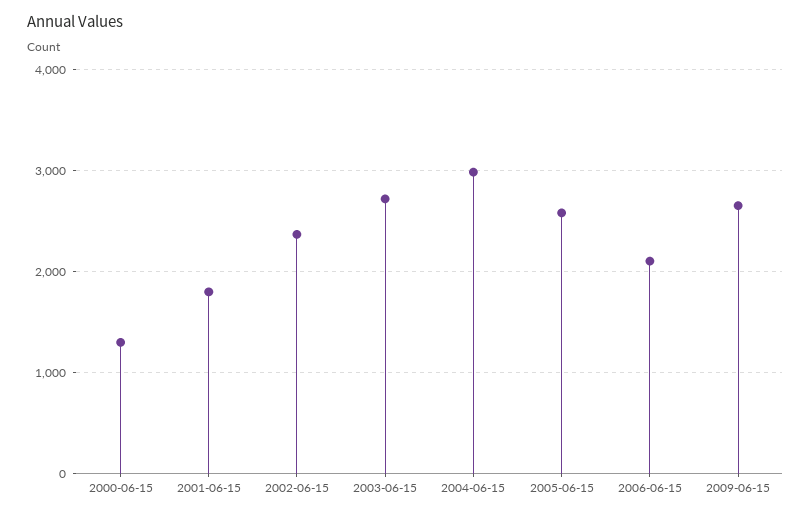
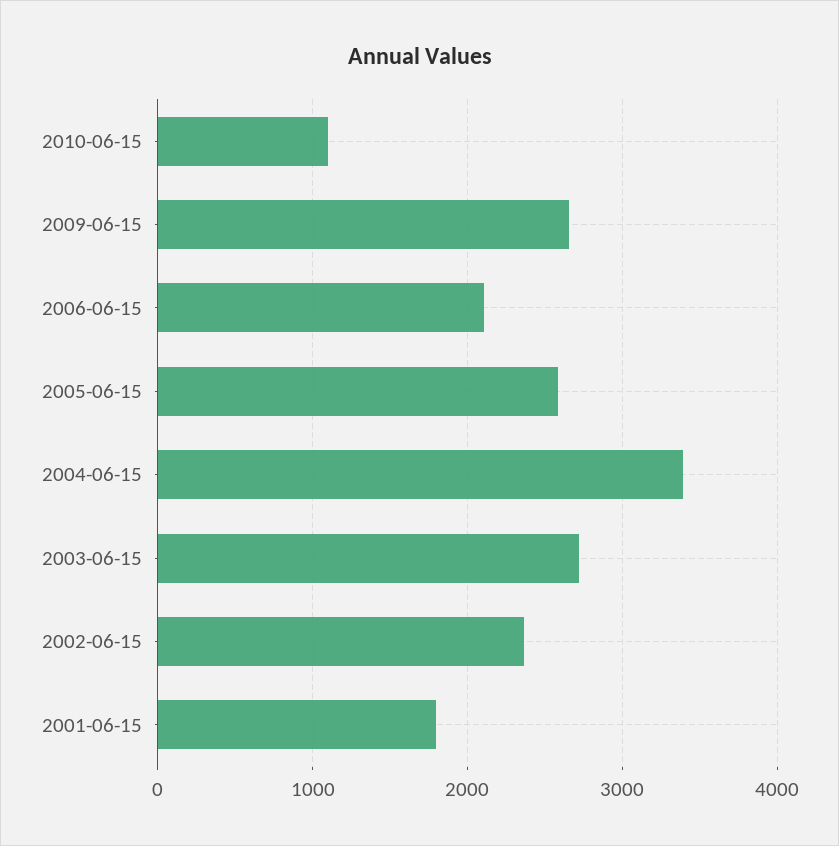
2000-06-15: 1300 -> none
2004-06-15: 3000 -> 3400
2010-06-15: none -> 1100

